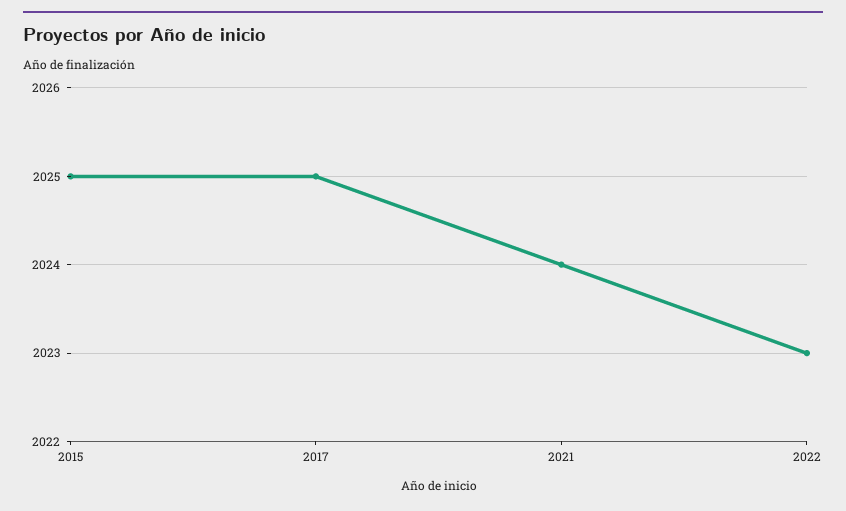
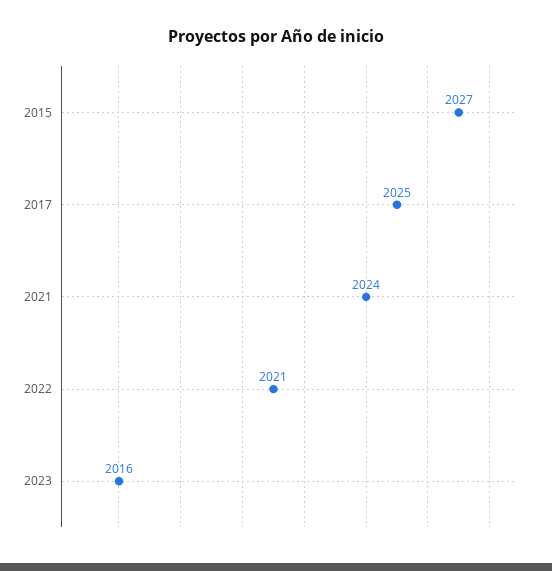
2015: 2025 -> 2027
2022: 2023 -> 2021
2023: none -> 2016

